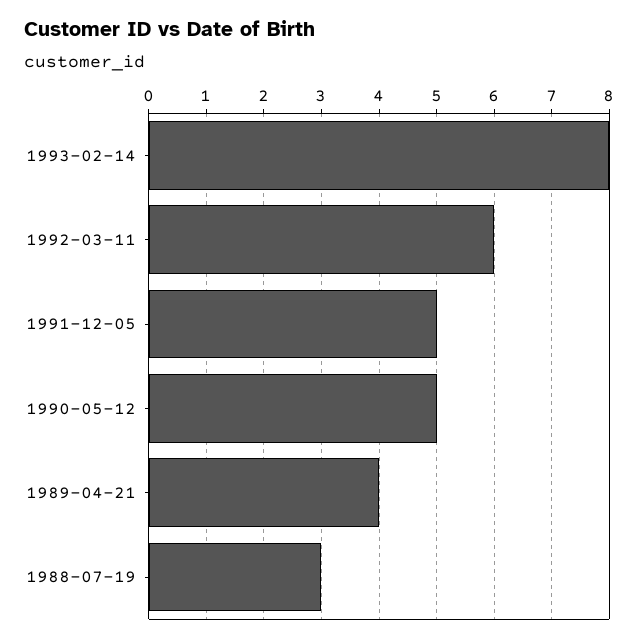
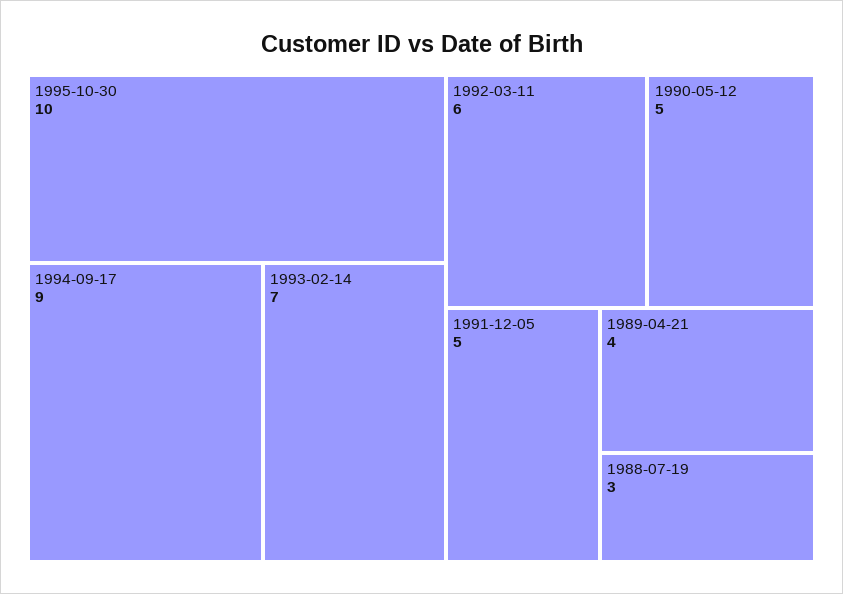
1993-02-14: 8 -> 7
1995-10-30: none -> 10
1994-09-17: none -> 9

